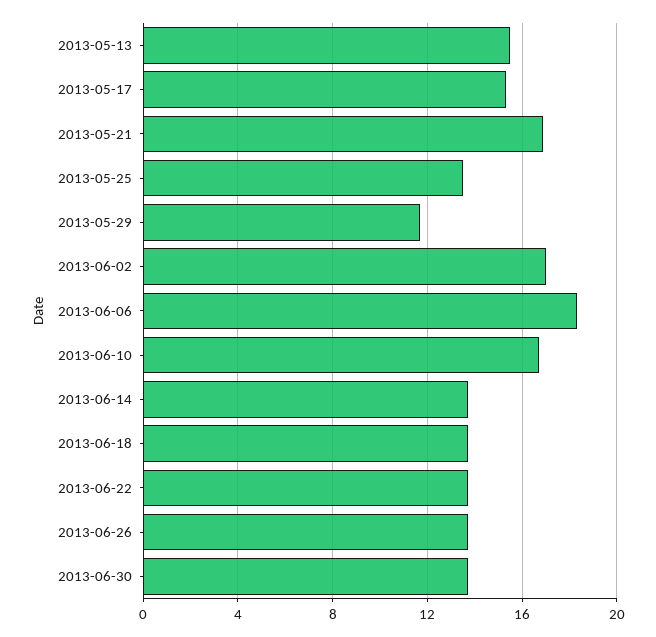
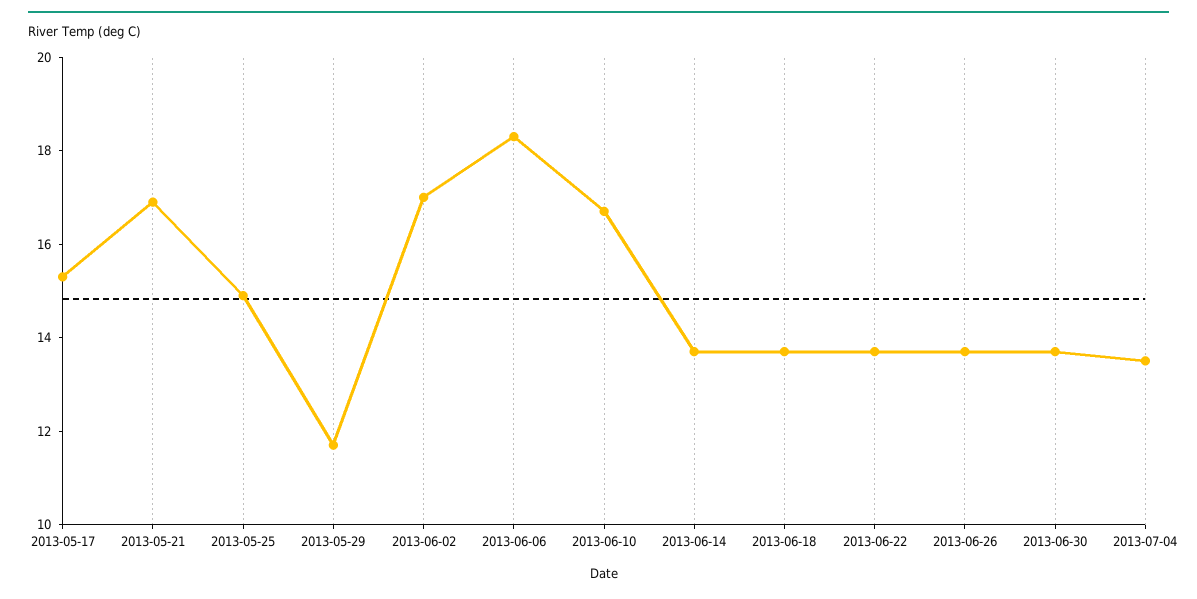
2013-05-13: 15.5 -> none
2013-05-25: 13.5 -> 15
2013-07-04: none -> 13.5

